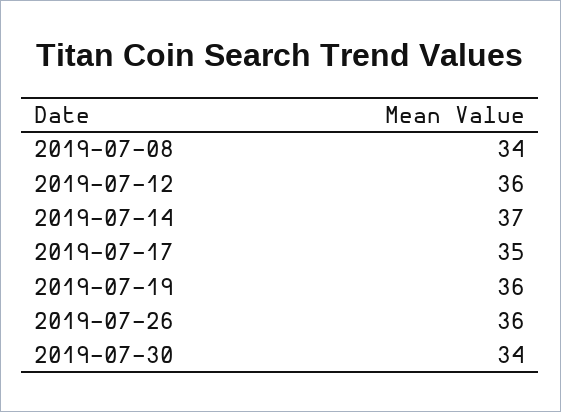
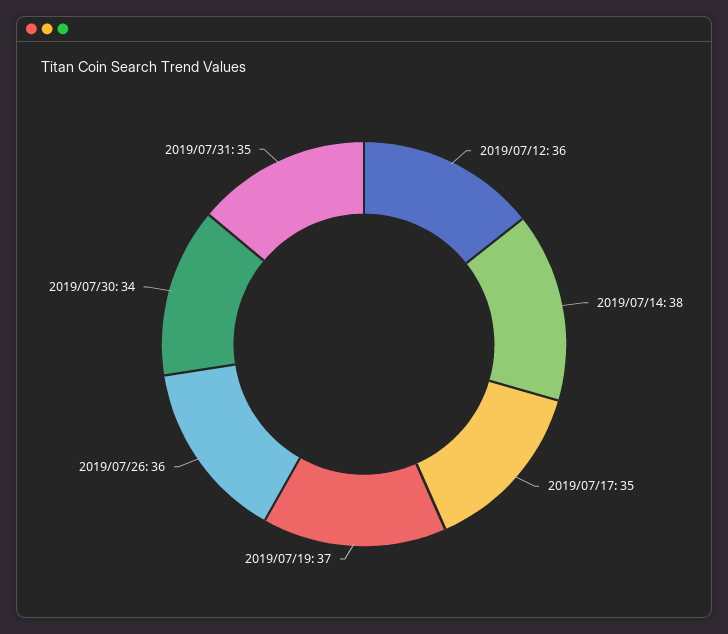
2019-07-08: 34 -> none
2019-07-14: 37 -> 38
2019-07-19: 36 -> 37
2019/07/31: none -> 35

